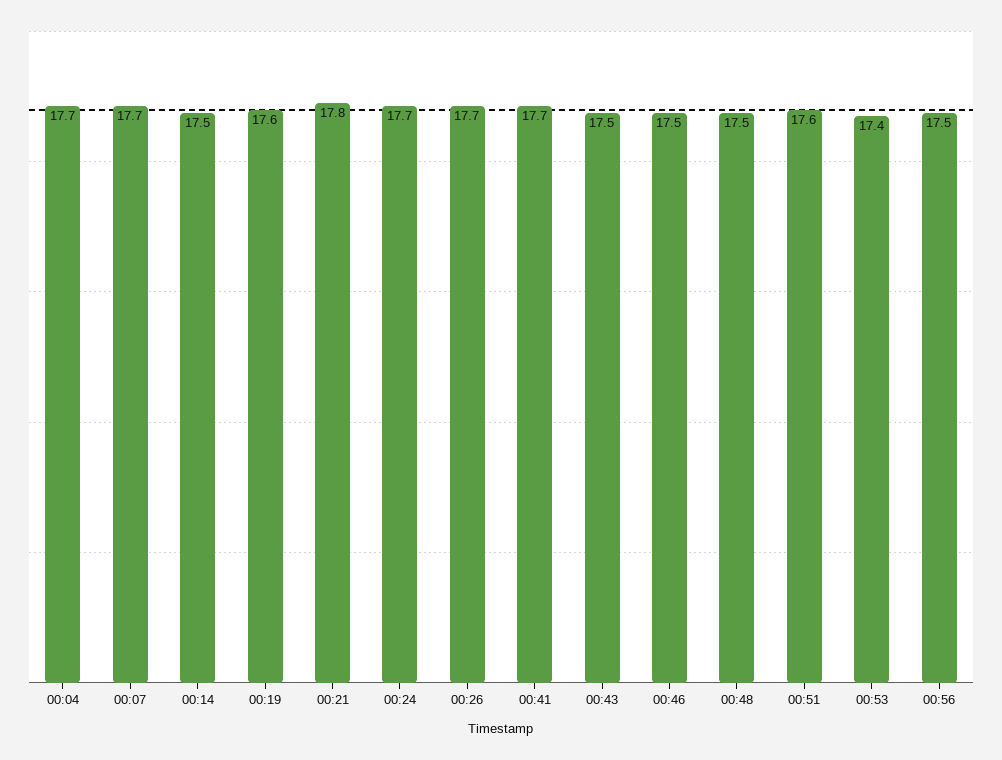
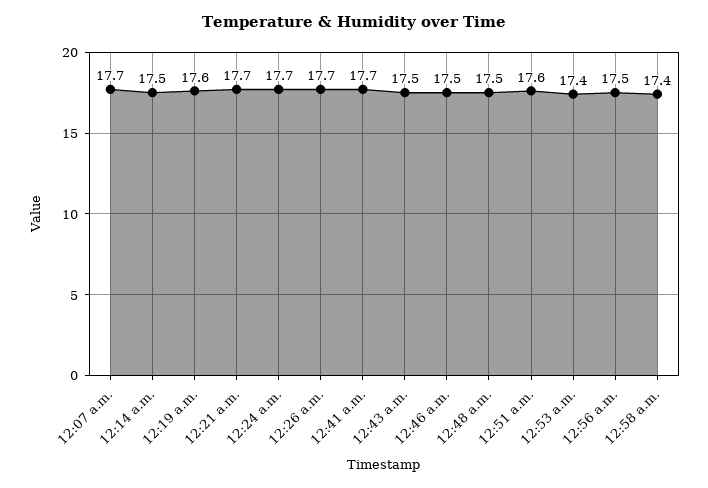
00:04: 17.7 -> none
00:21: 17.8 -> 17.7
12:58 a.m.: none -> 17.4

